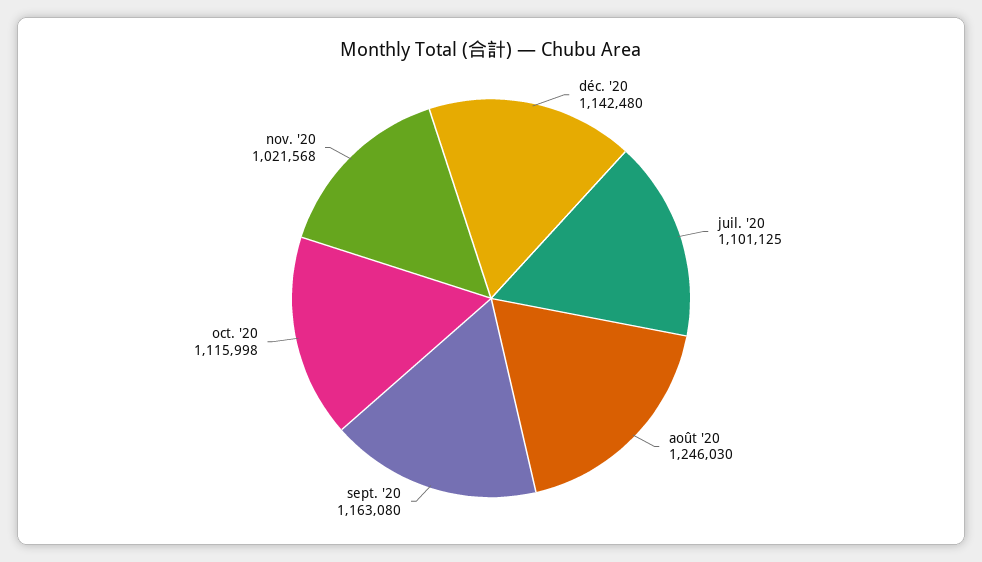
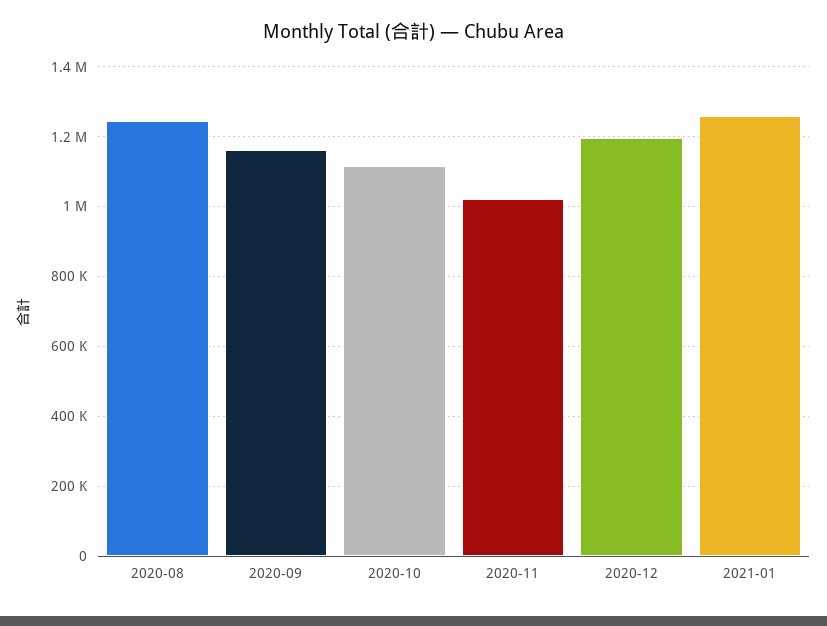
déc. '20: 1142480 -> 1200000
juil. '20: 1101125 -> none
2021-01: none -> 1260000

